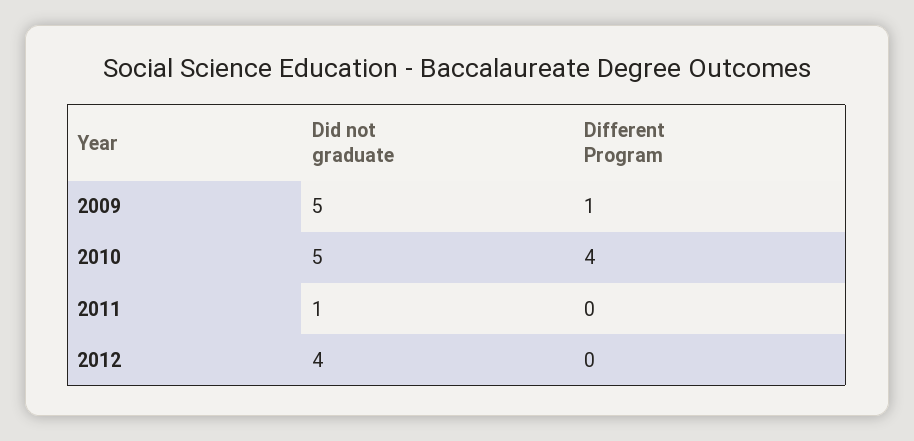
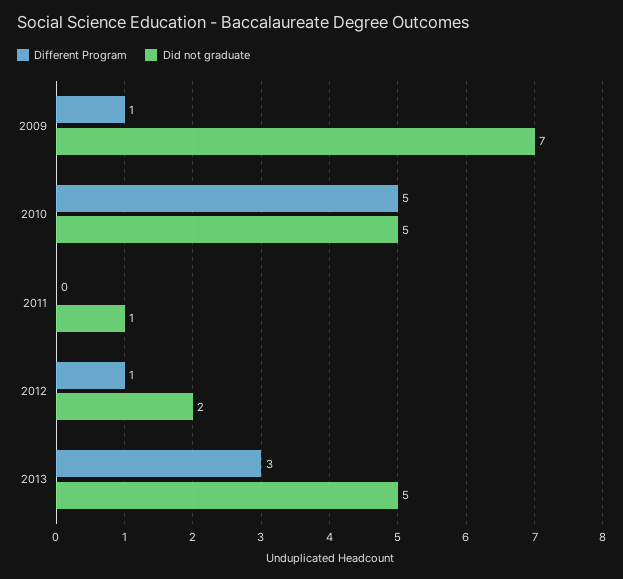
Did not graduate, 2009: 5 -> 7
Different Program, 2010: 4 -> 5
Did not graduate, 2012: 4 -> 2
Different Program, 2012: 0 -> 1
Different Program, 2013: none -> 3
Did not graduate, 2013: none -> 5

